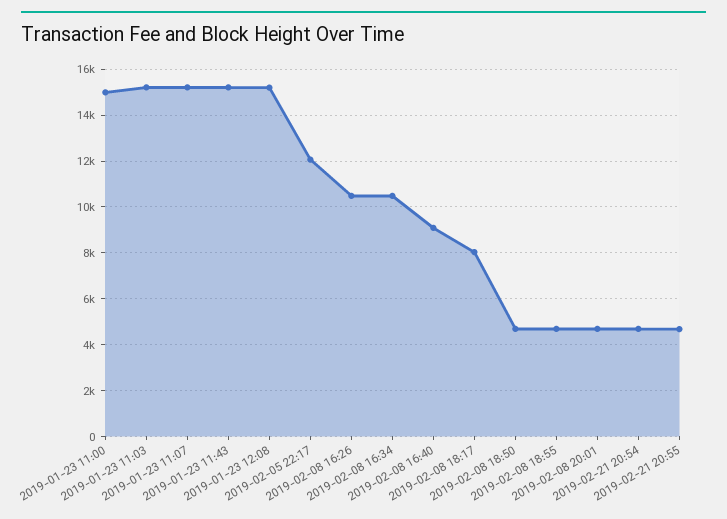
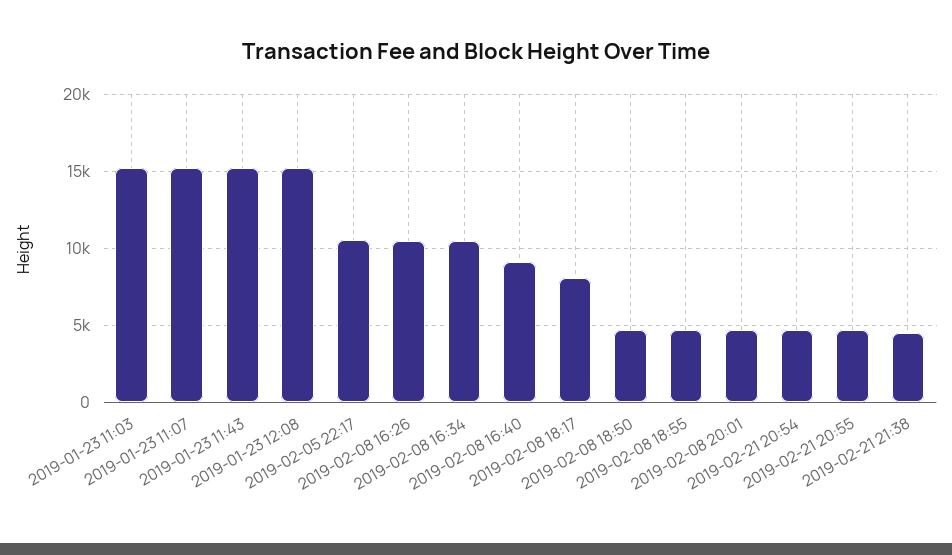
2019-01-23 11:00: 15000 -> none
2019-02-05 22:17: 12000 -> 10500
2019-02-21 21:38: none -> 4500

